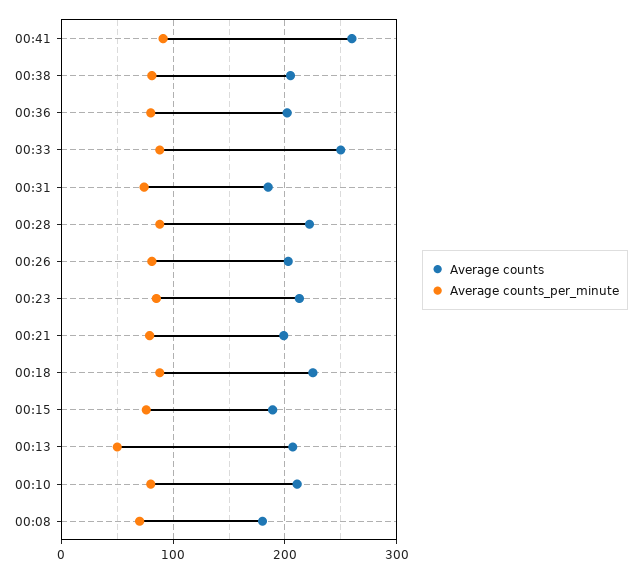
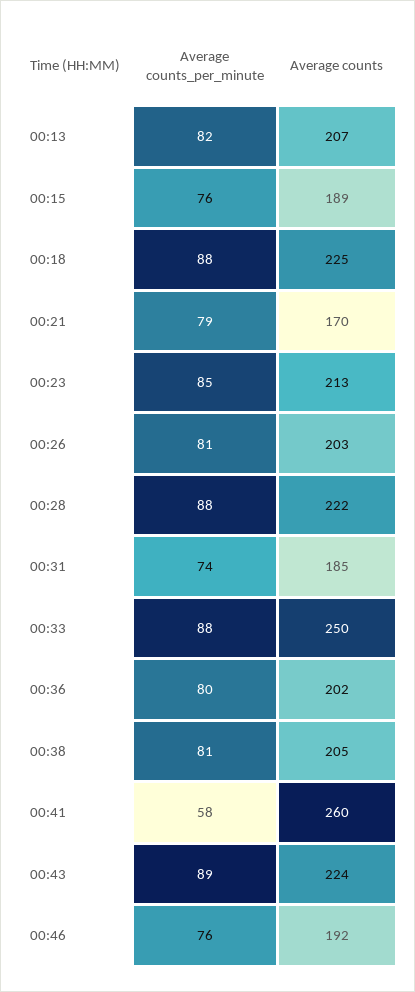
Average counts_per_minute, 00:41: 90 -> 58
Average counts, 00:21: 200 -> 170
Average counts_per_minute, 00:13: 50 -> 82
Average counts, 00:10: 210 -> none
Average counts_per_minute, 00:10: 80 -> none
Average counts, 00:08: 180 -> none
Average counts_per_minute, 00:08: 70 -> none
Average counts_per_minute, 00:43: none -> 89
Average counts, 00:43: none -> 224
Average counts_per_minute, 00:46: none -> 76
Average counts, 00:46: none -> 192

